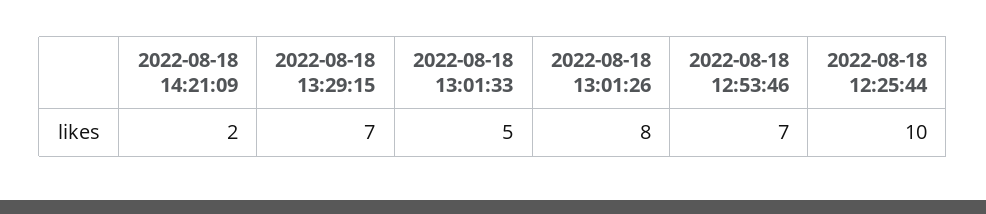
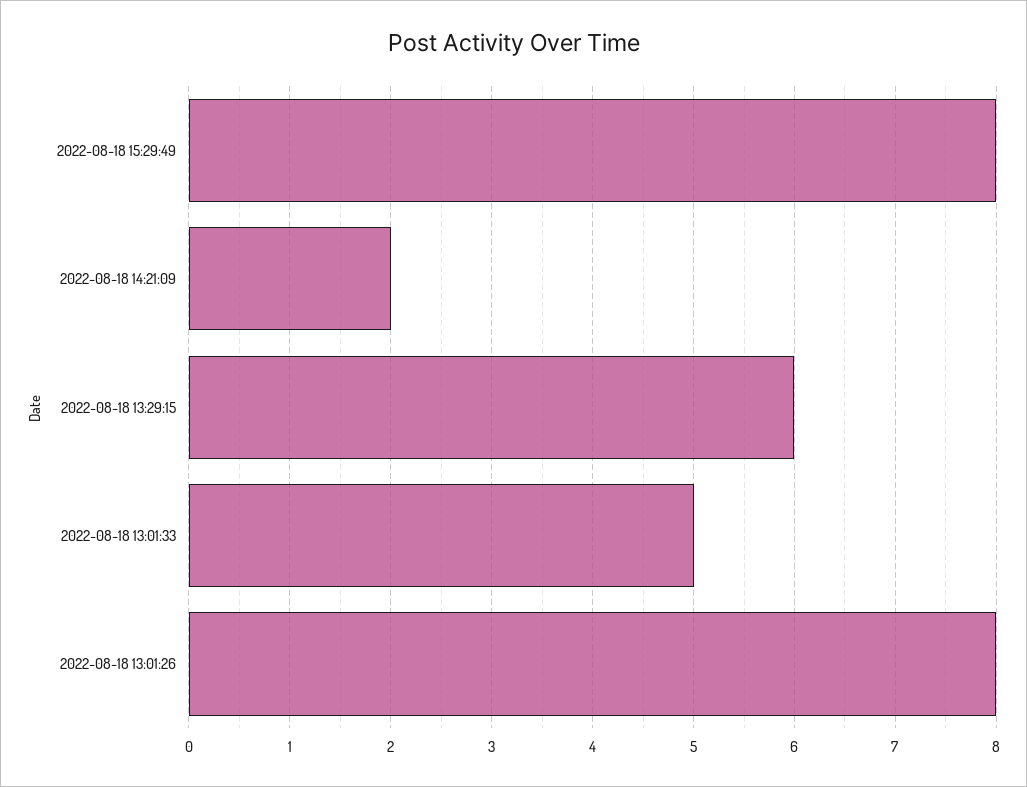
2022-08-18 13:29:15: 7 -> 6
2022-08-18 12:53:46: 7 -> none
2022-08-18 12:25:44: 10 -> none
2022-08-18 15:29:49: none -> 8

